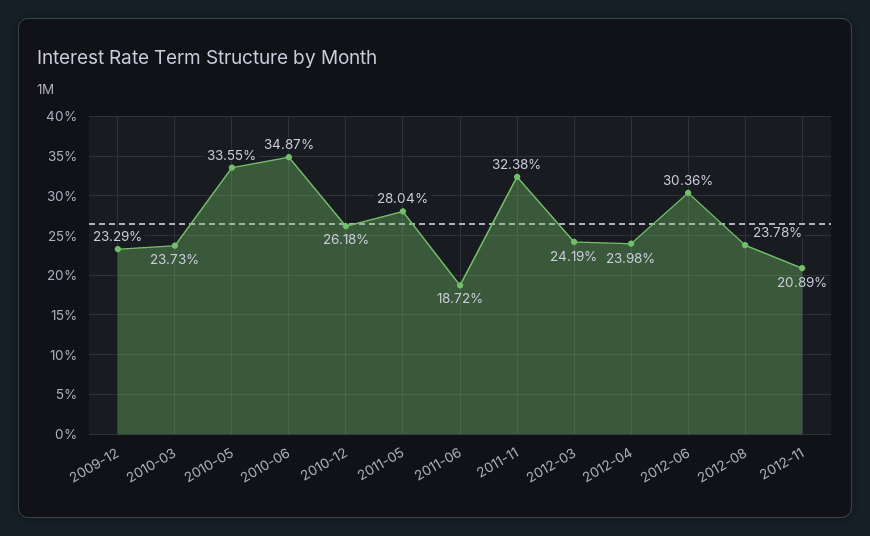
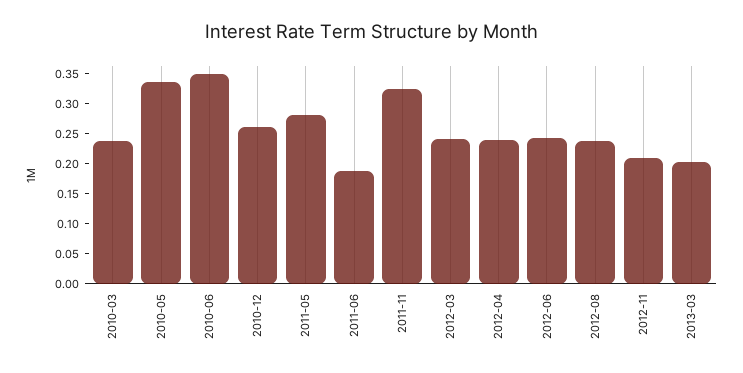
2009-12: 0.2329 -> none
2012-06: 0.3036 -> 0.25
2013-03: none -> 0.2

